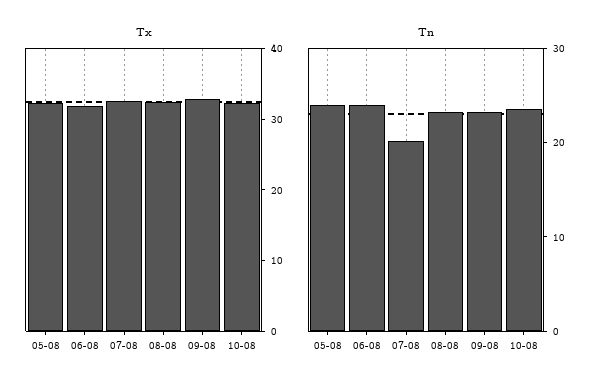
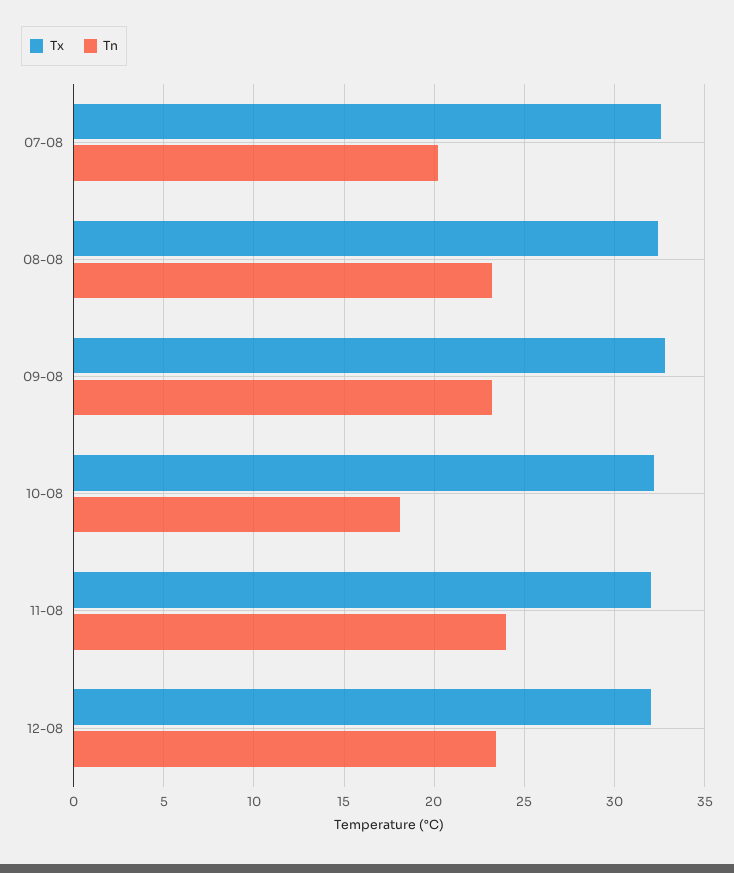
Tx, 05-08: 32 -> none
Tx, 06-08: 32 -> none
Tn, 05-08: 24 -> none
Tn, 06-08: 24 -> none
Tn, 10-08: 24 -> 18
Tx, 11-08: none -> 32
Tn, 11-08: none -> 24
Tx, 12-08: none -> 32
Tn, 12-08: none -> 23.5

